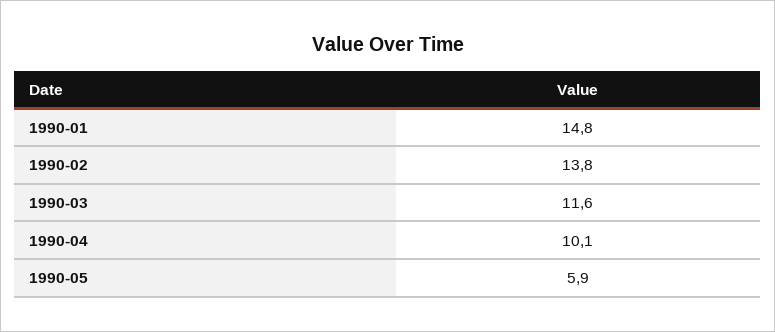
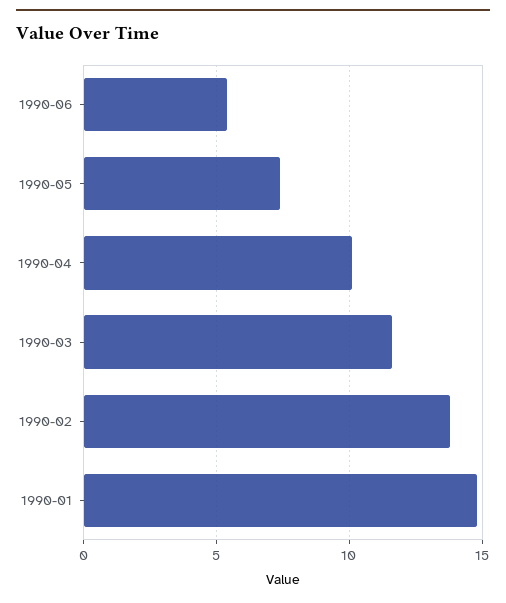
1990-05: 5.9 -> 7.5
1990-06: none -> 5.5

